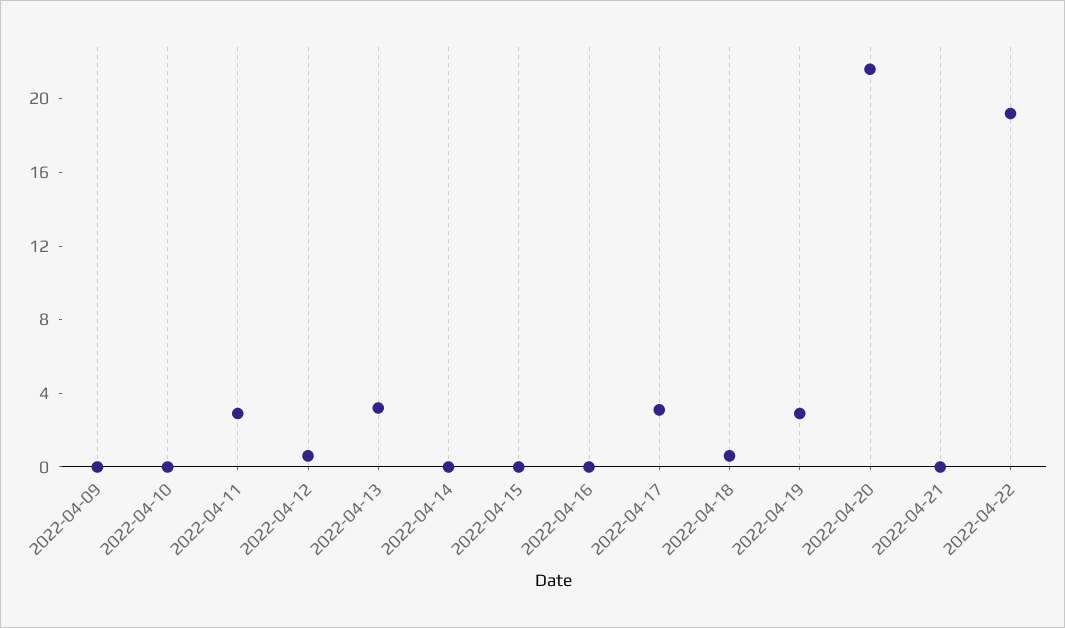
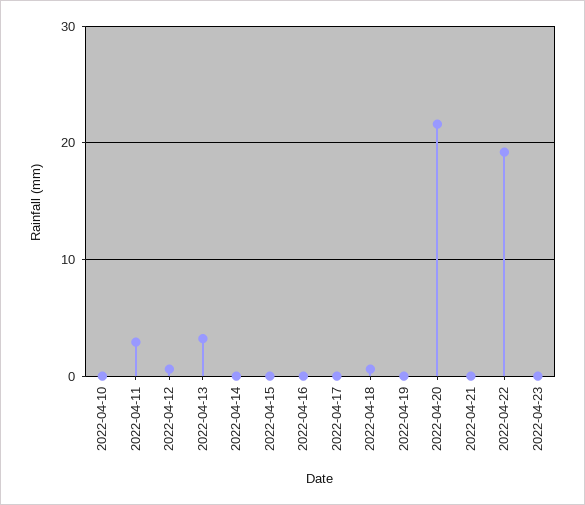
2022-04-09: 0 -> none
2022-04-17: 3 -> 0
2022-04-19: 3 -> 0
2022-04-23: none -> 0

